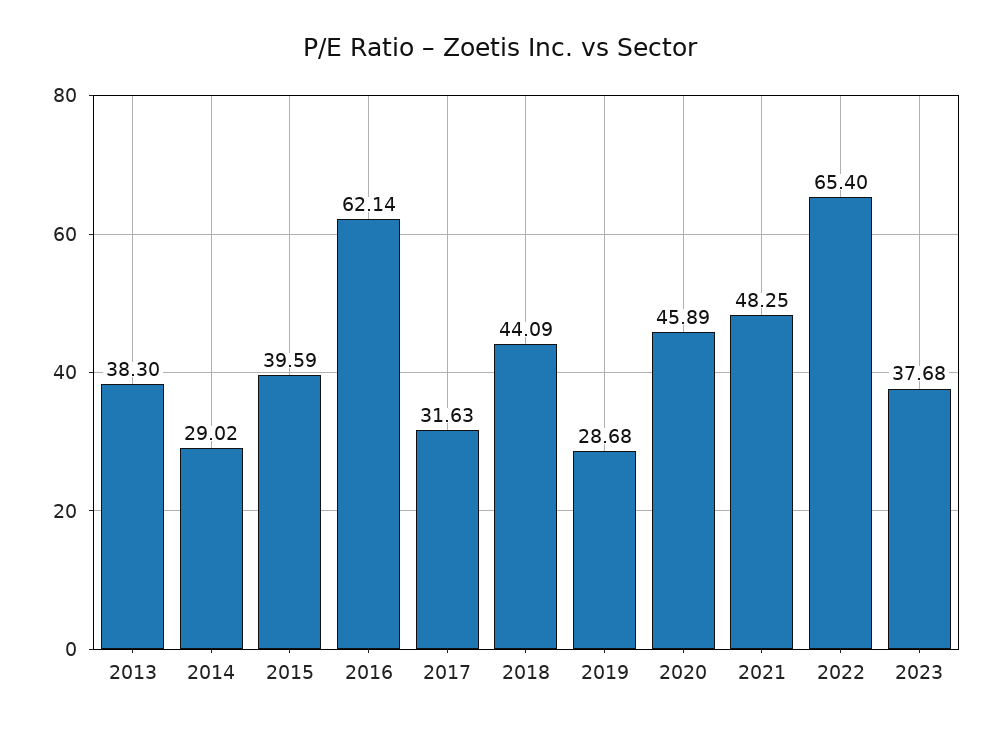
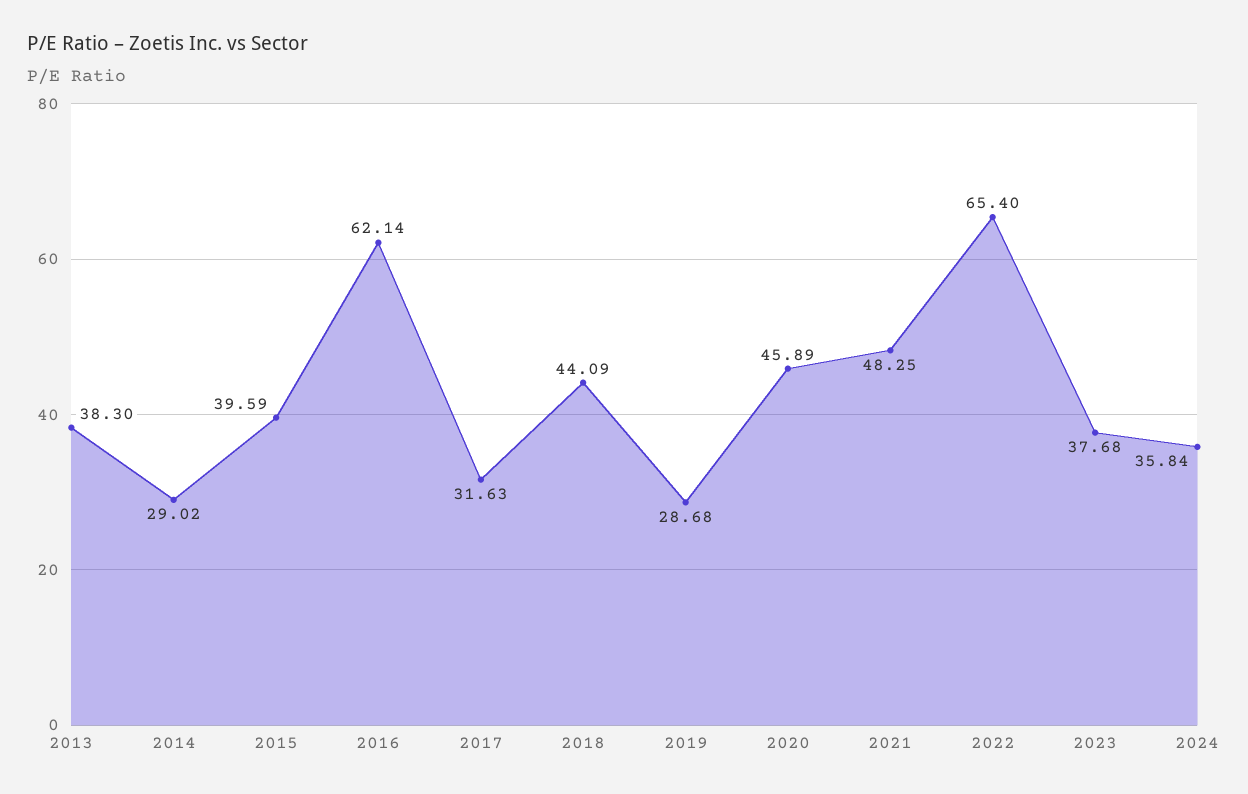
2024: none -> 35.84

